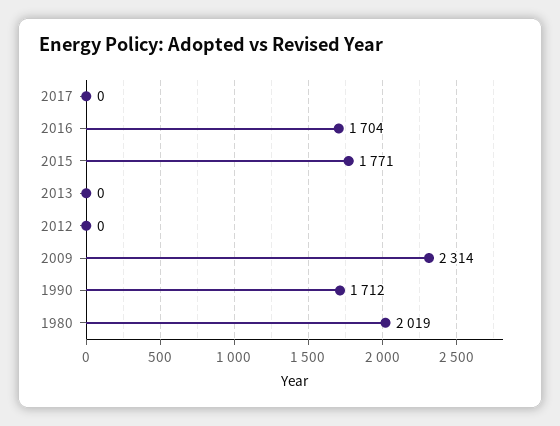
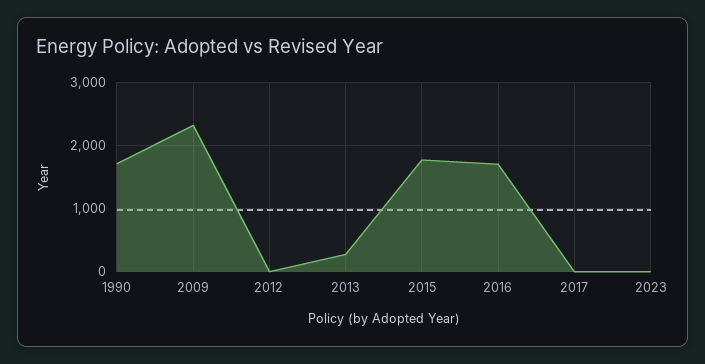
2013: 0 -> 300
1980: 2019 -> none
2023: none -> 0

